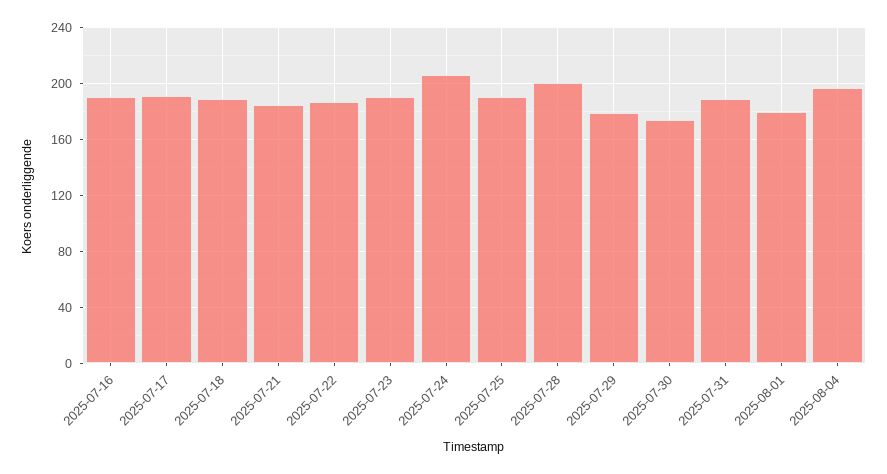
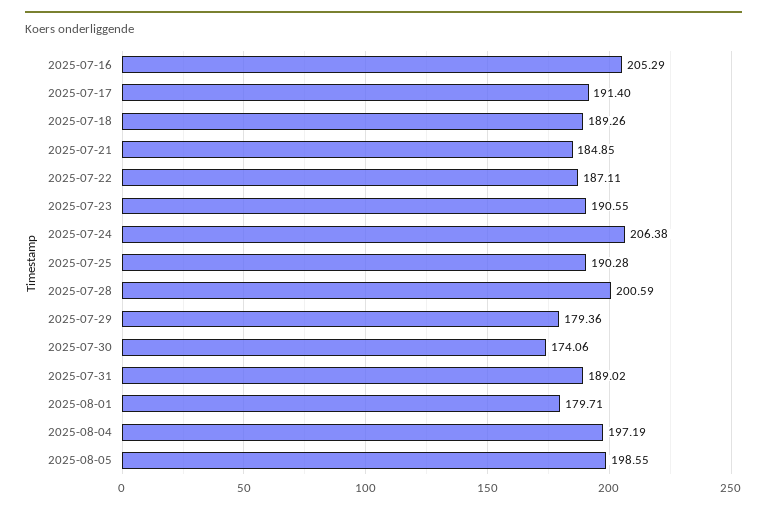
2025-07-16: 190 -> 205.29
2025-08-05: none -> 198.55

